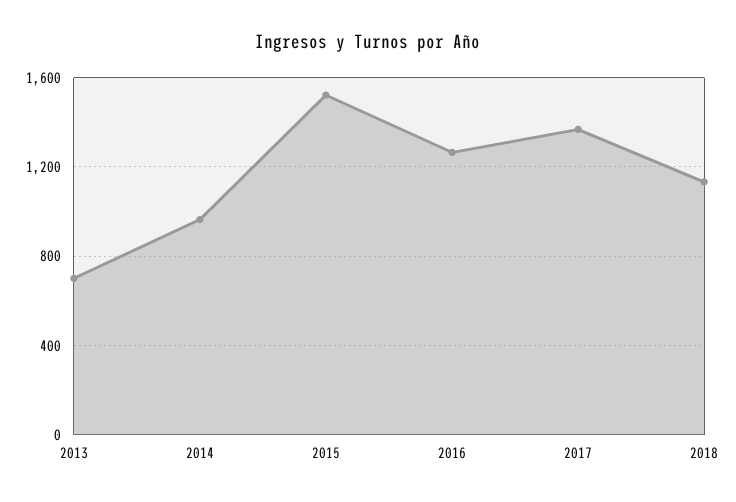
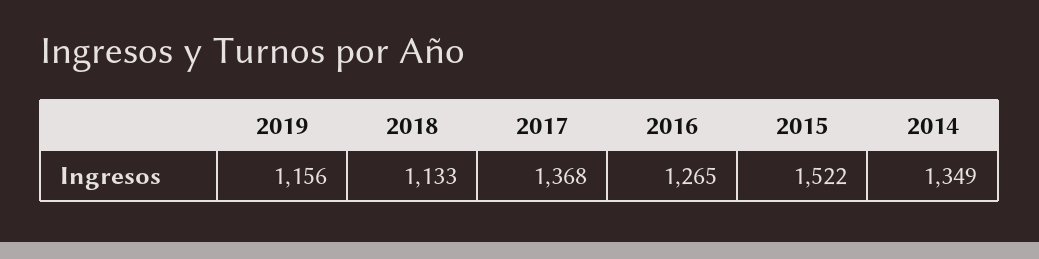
2013: 700 -> none
2014: 950 -> 1349
2019: none -> 1156

